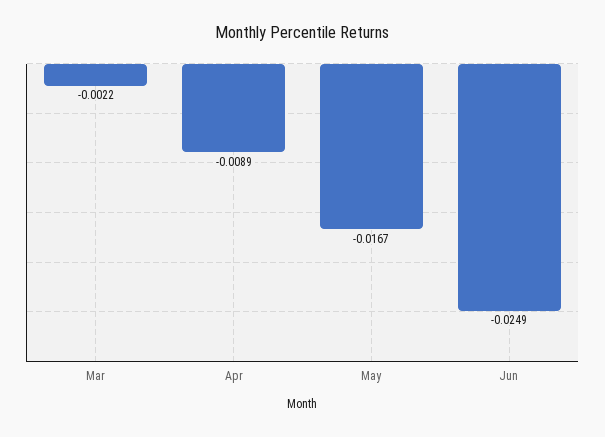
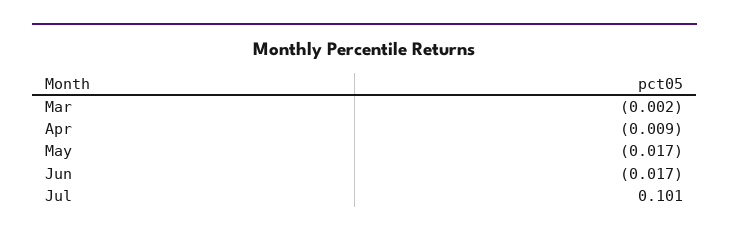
Jun: -0.0249 -> -0.017
Jul: none -> 0.101

